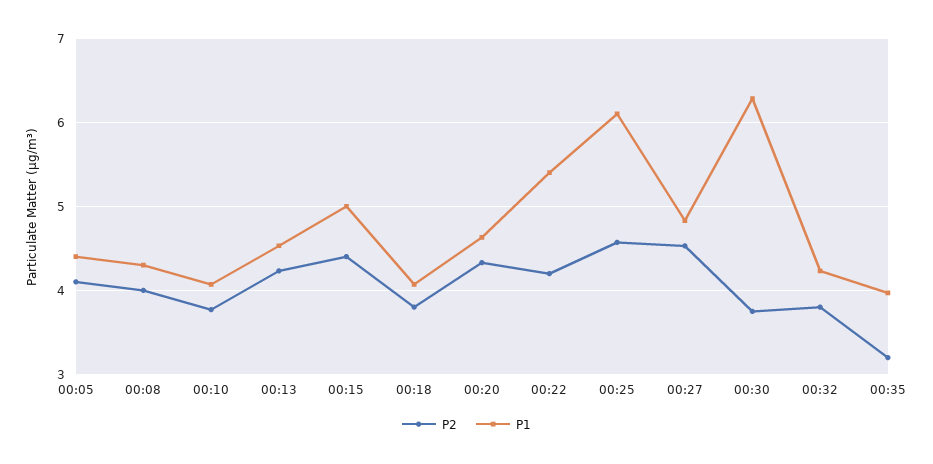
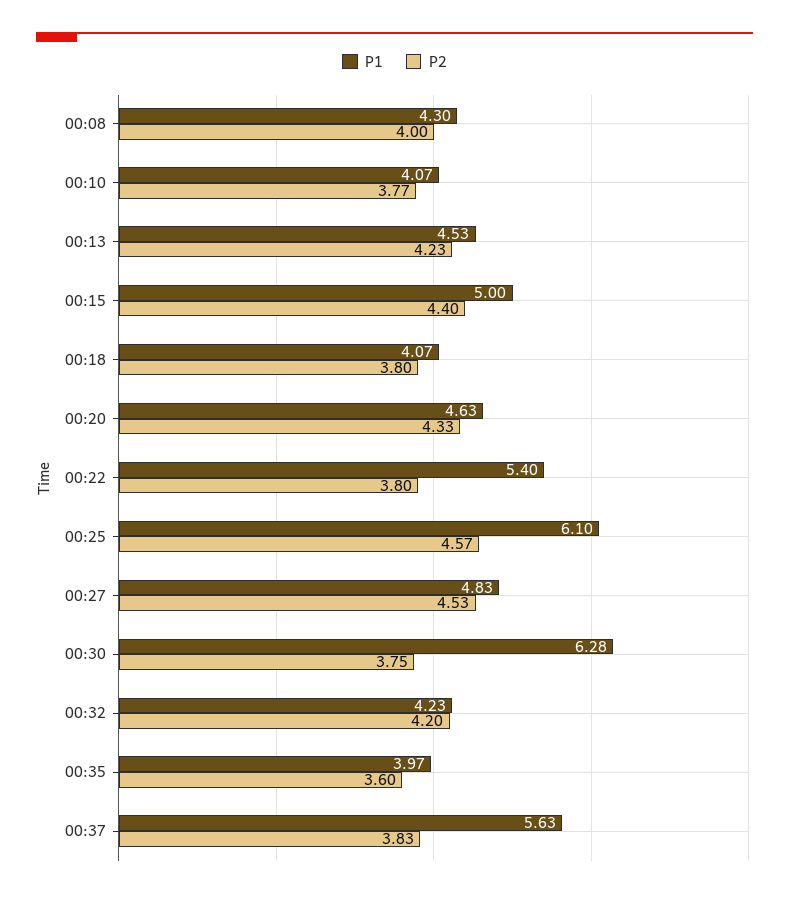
P2, 00:05: 4.1 -> none
P1, 00:05: 4.4 -> none
P2, 00:22: 4.2 -> 3.8
P2, 00:32: 3.8 -> 4.2
P2, 00:35: 3.2 -> 3.6
P1, 00:37: none -> 5.63
P2, 00:37: none -> 3.83

